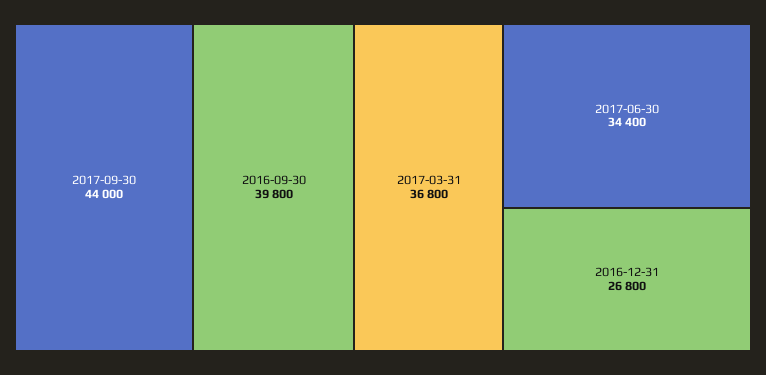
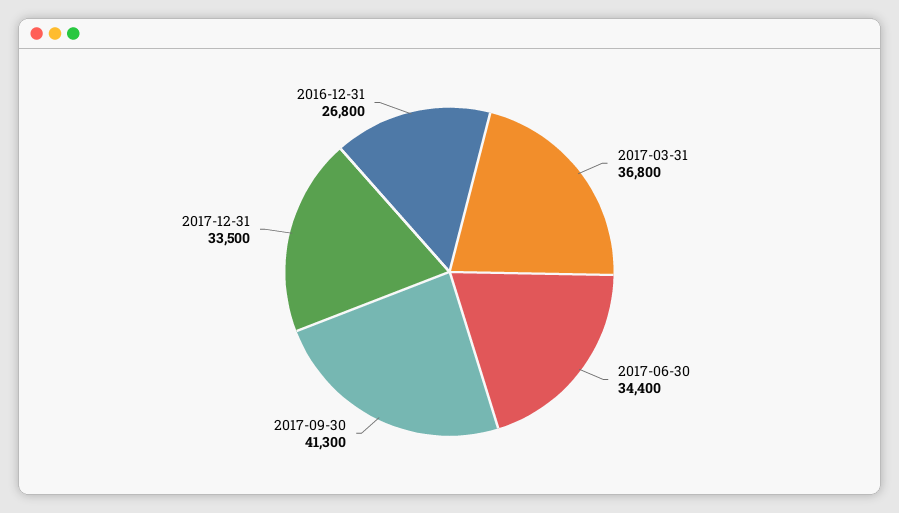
2017-09-30: 44000 -> 41300
2016-09-30: 39800 -> none
2017-12-31: none -> 33500

